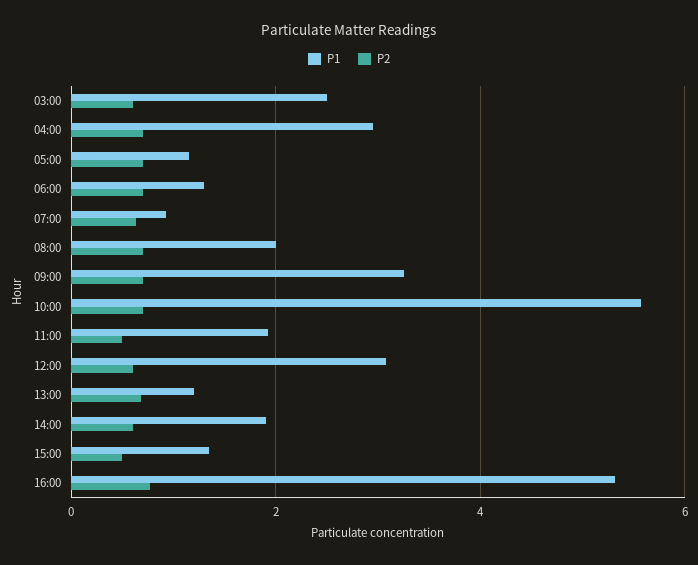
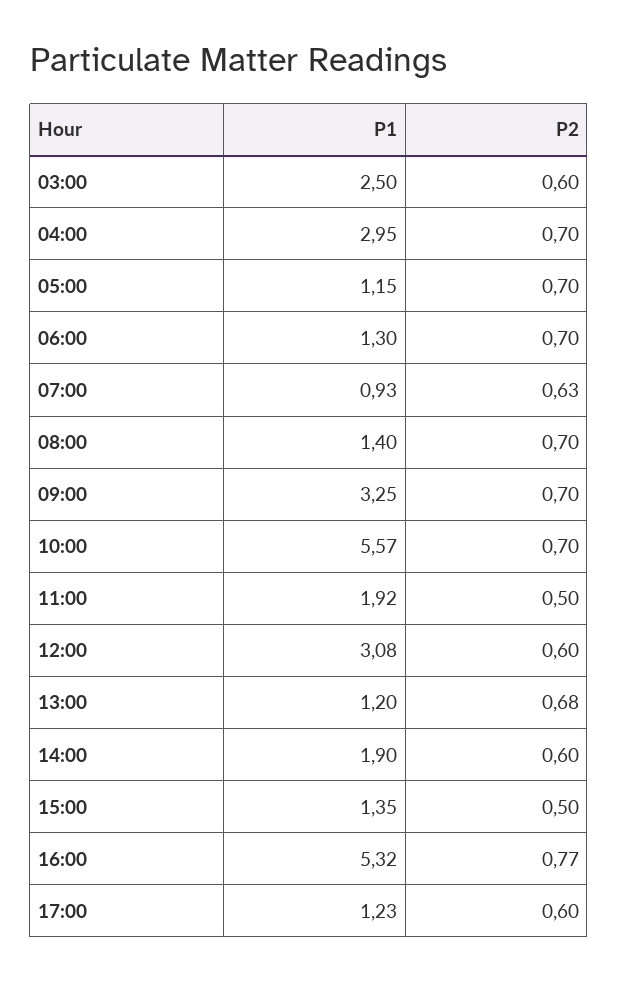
P1, 08:00: 2 -> 1.4
P1, 17:00: none -> 1.23
P2, 17:00: none -> 0.6

